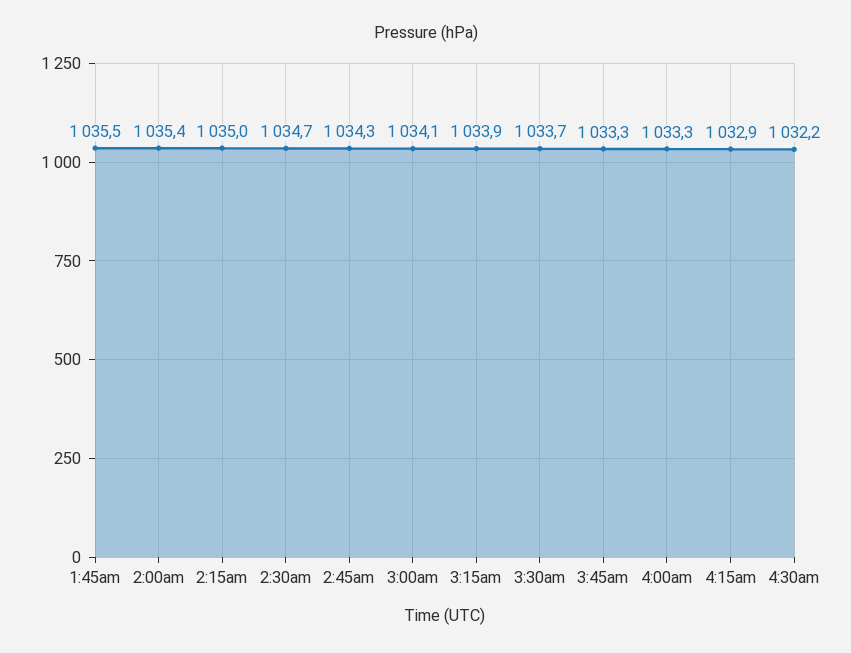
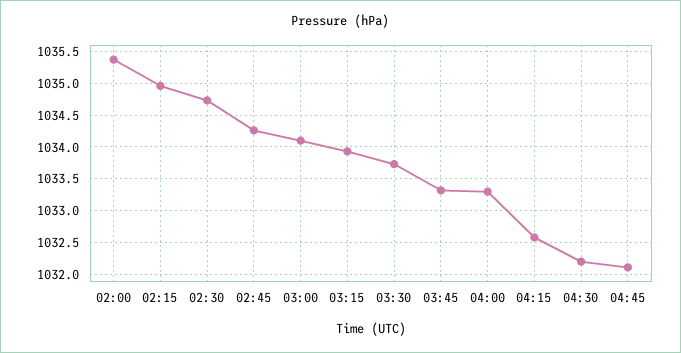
1:45am: 1035.5 -> none
4:15am: 1032.9 -> 1032.6
04:45: none -> 1032.1

